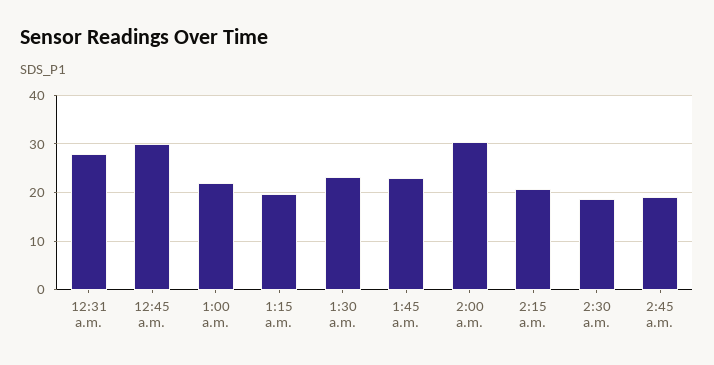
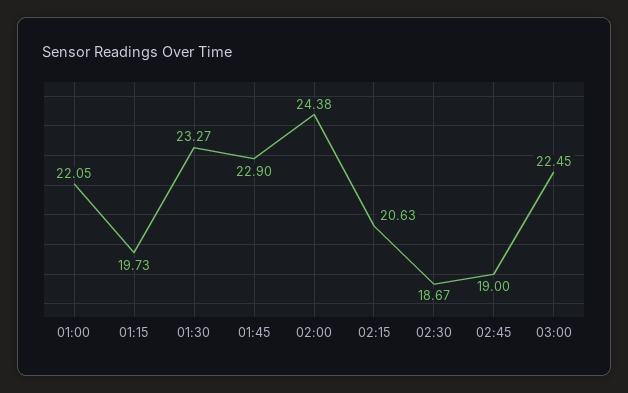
12:31 a.m.: 28 -> none
12:45 a.m.: 30 -> none
2:00 a.m.: 30 -> 24.38
03:00: none -> 22.45

